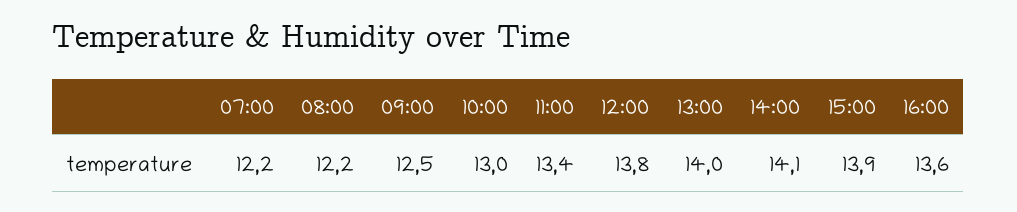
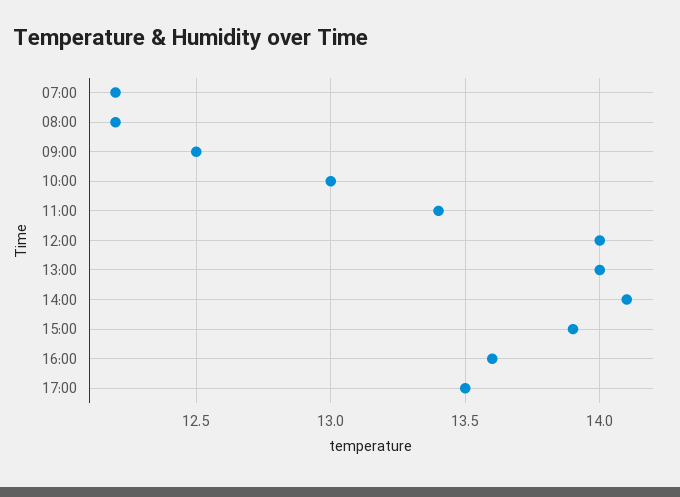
12:00: 13.8 -> 14
17:00: none -> 13.5

